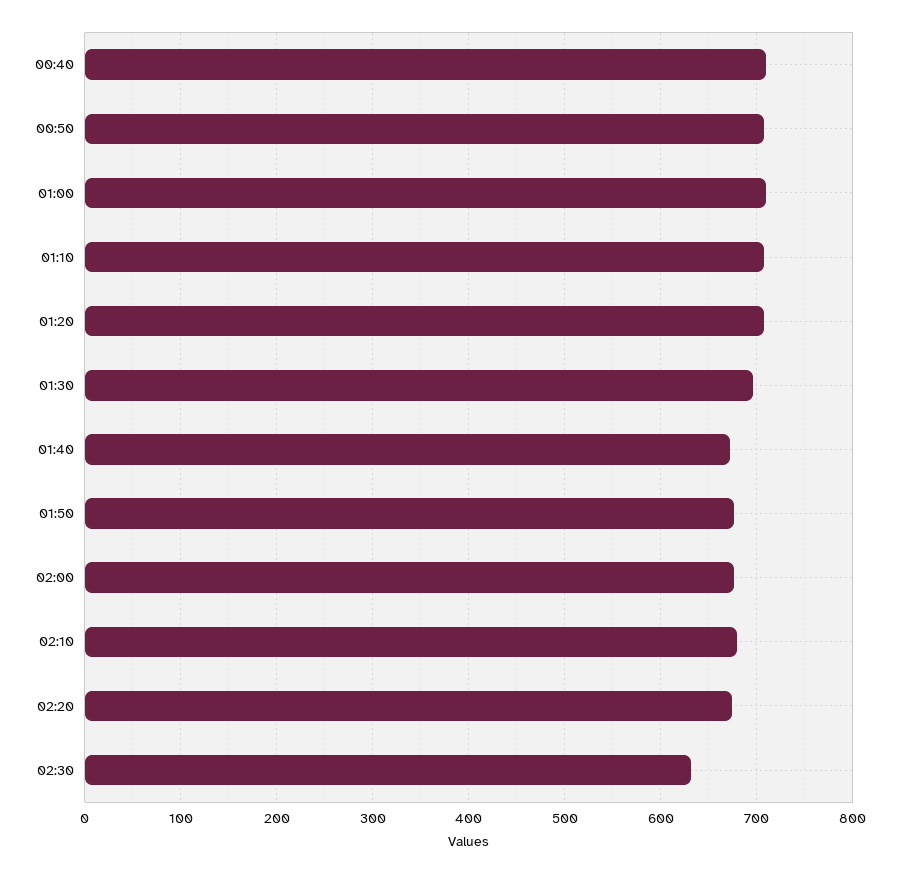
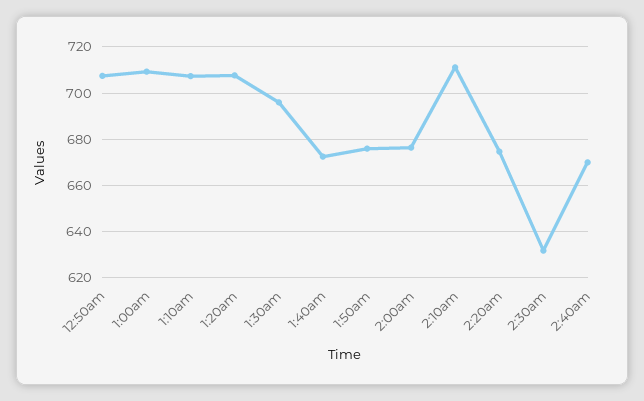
00:40: 710 -> none
02:10: 680 -> 710
2:40am: none -> 670

